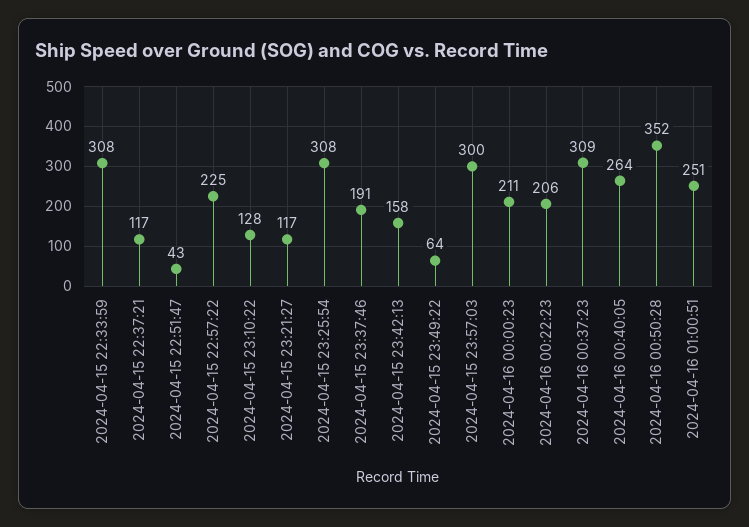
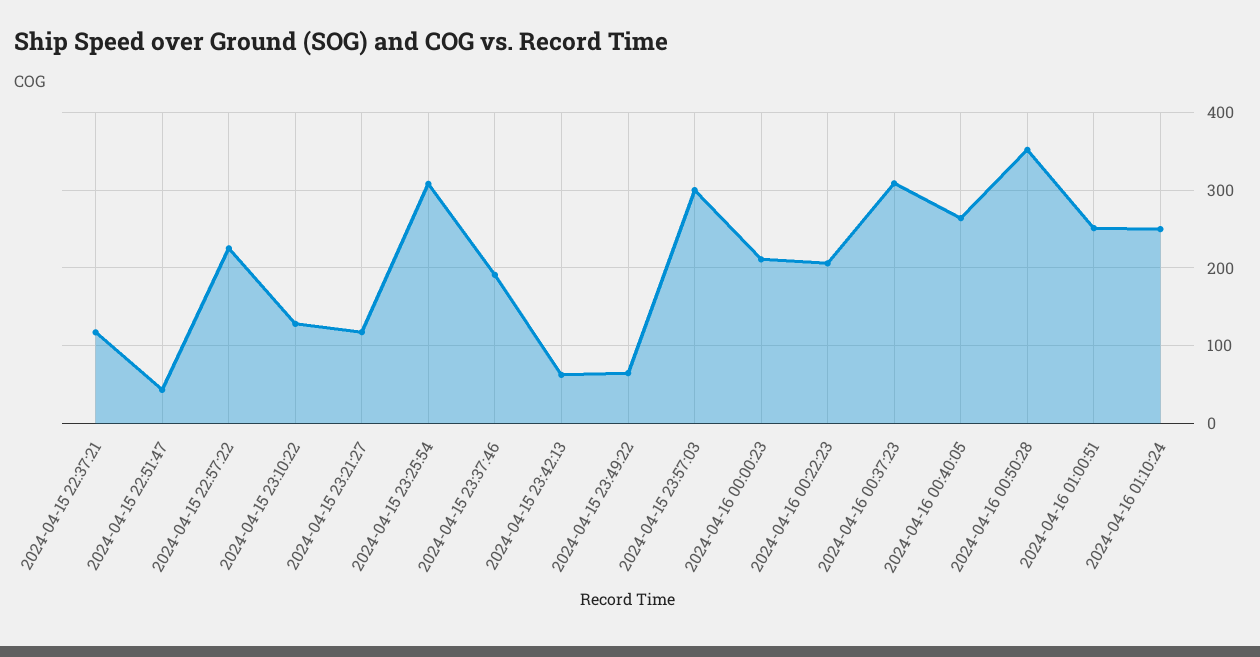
2024-04-15 22:33:59: 308 -> none
2024-04-15 23:42:13: 158 -> 60
2024-04-16 01:10:24: none -> 250

